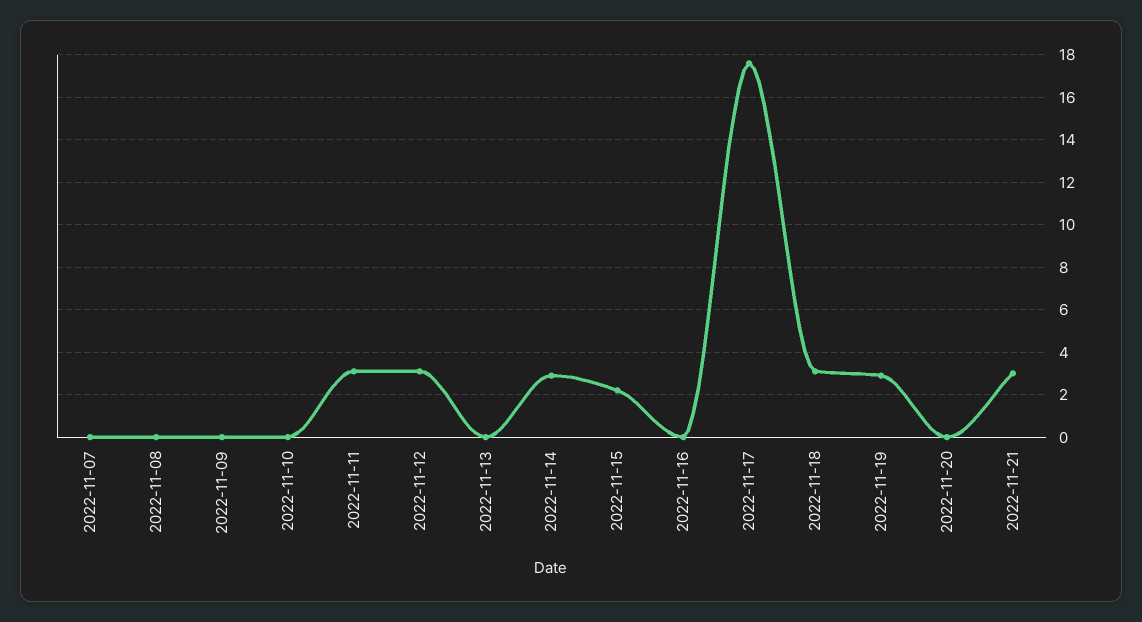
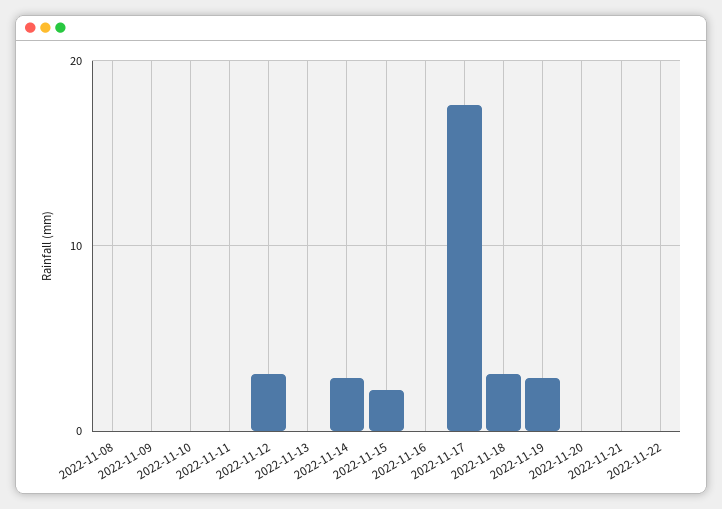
2022-11-07: 0 -> none
2022-11-11: 3 -> 0
2022-11-21: 3 -> 0
2022-11-22: none -> 0

